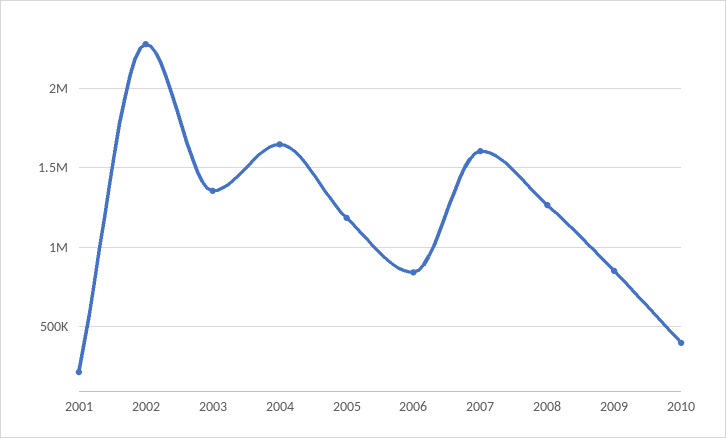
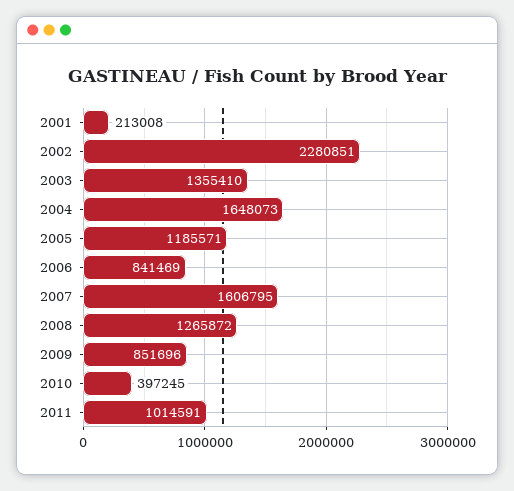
2011: none -> 1014591

